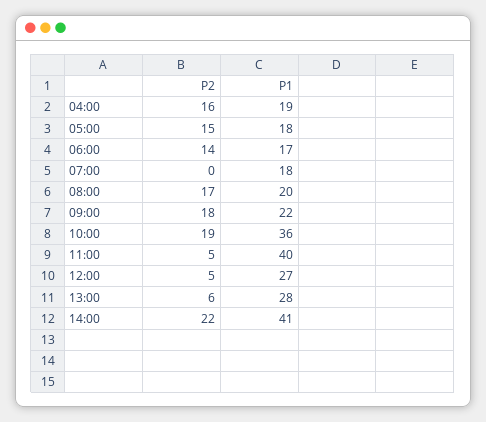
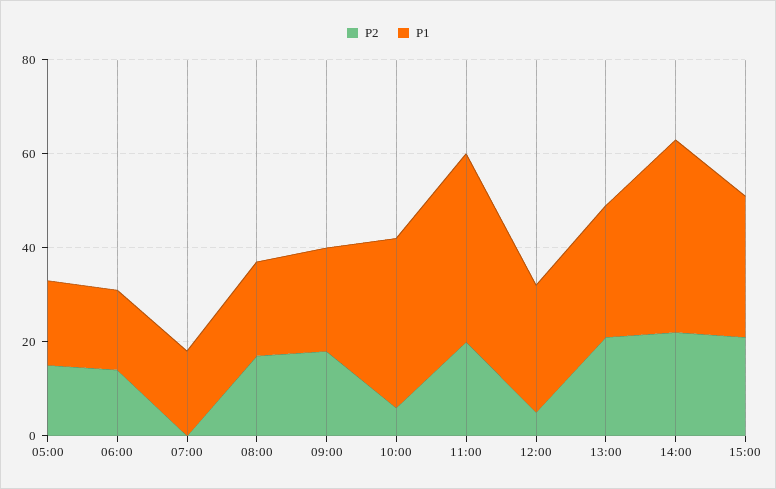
P2, 04:00: 16 -> none
P1, 04:00: 19 -> none
P2, 10:00: 19 -> 5
P2, 11:00: 5 -> 20
P2, 13:00: 6 -> 20
P2, 15:00: none -> 20
P1, 15:00: none -> 30

